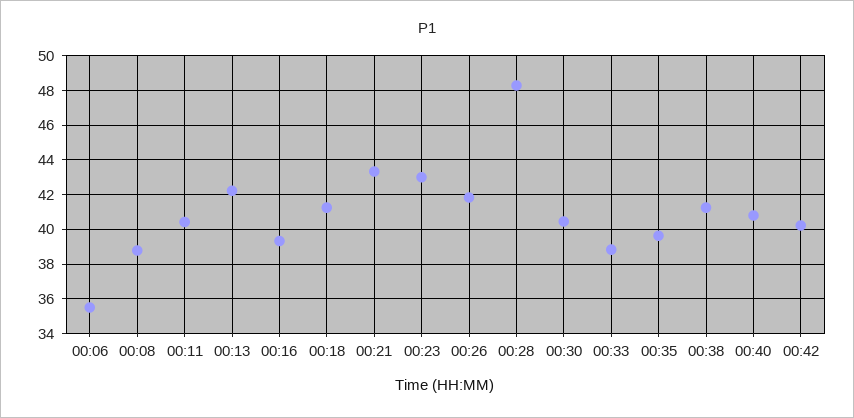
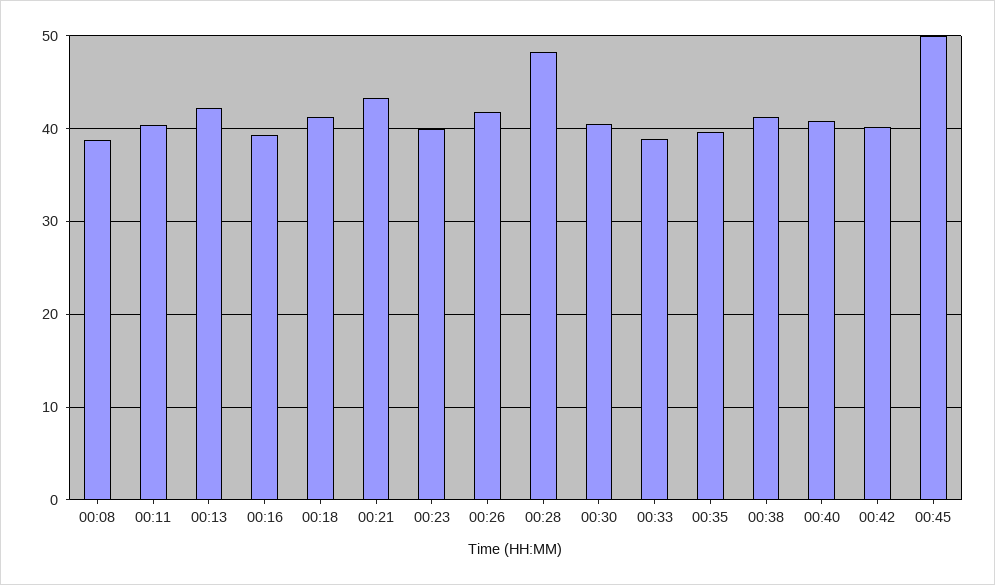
00:06: 35.5 -> none
00:23: 43 -> 40
00:45: none -> 50

